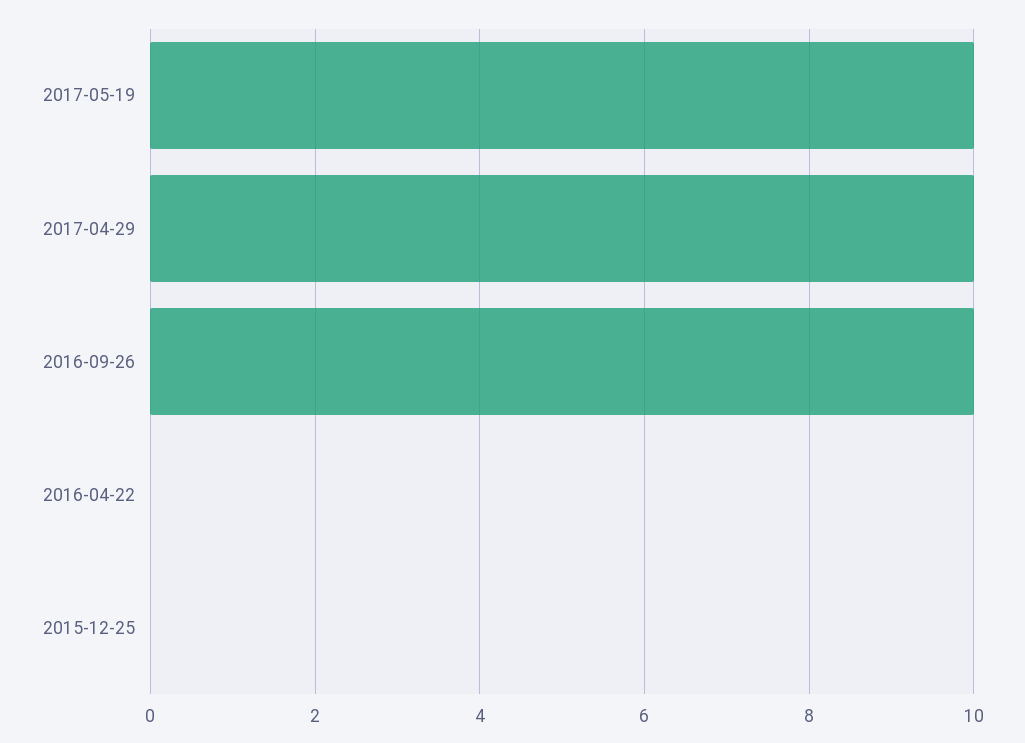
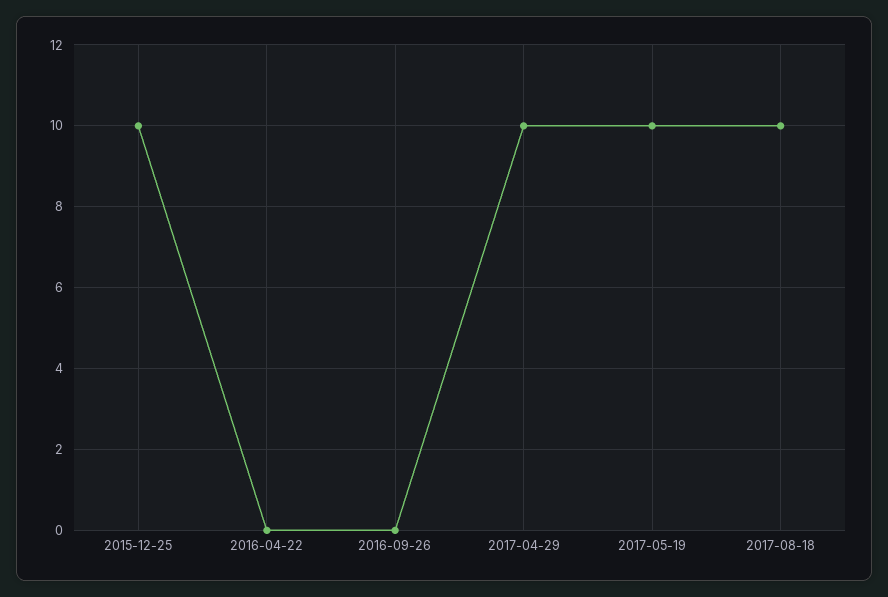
2016-09-26: 10 -> 0
2015-12-25: 0 -> 10
2017-08-18: none -> 10

